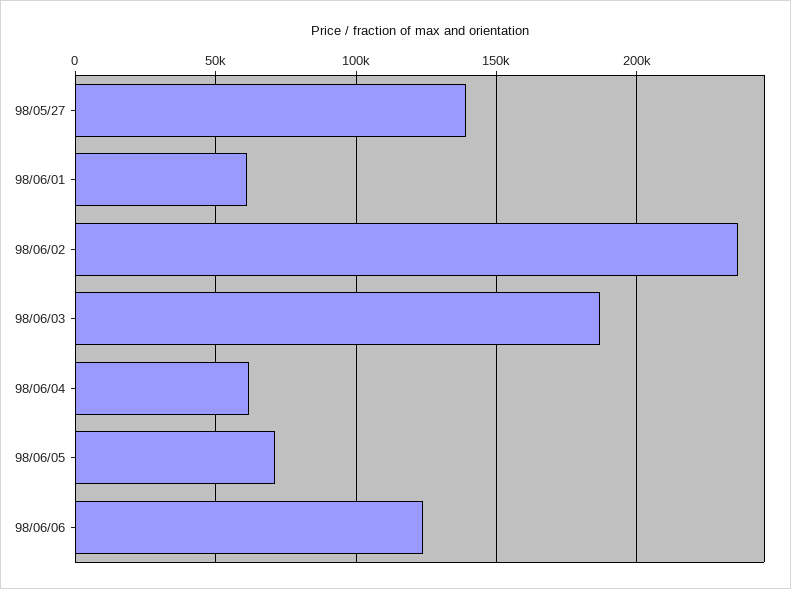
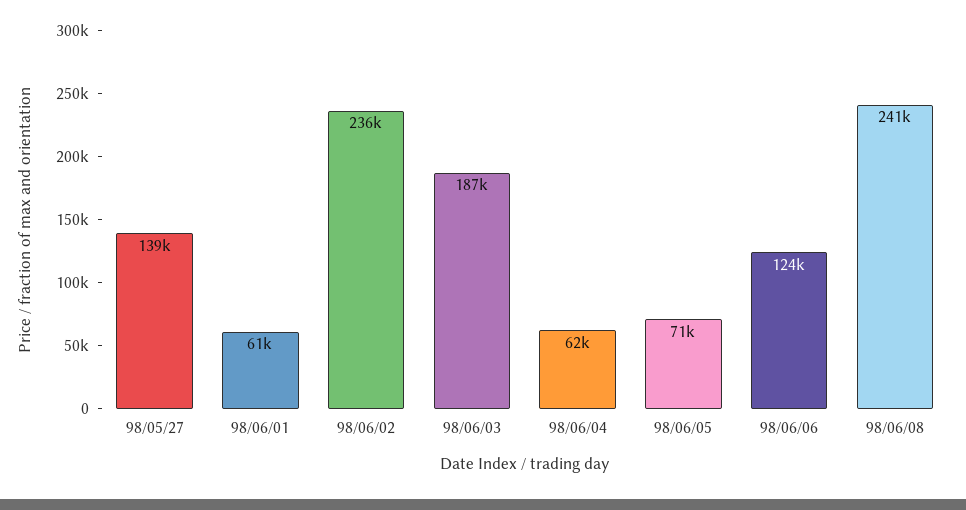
98/06/08: none -> 241000

